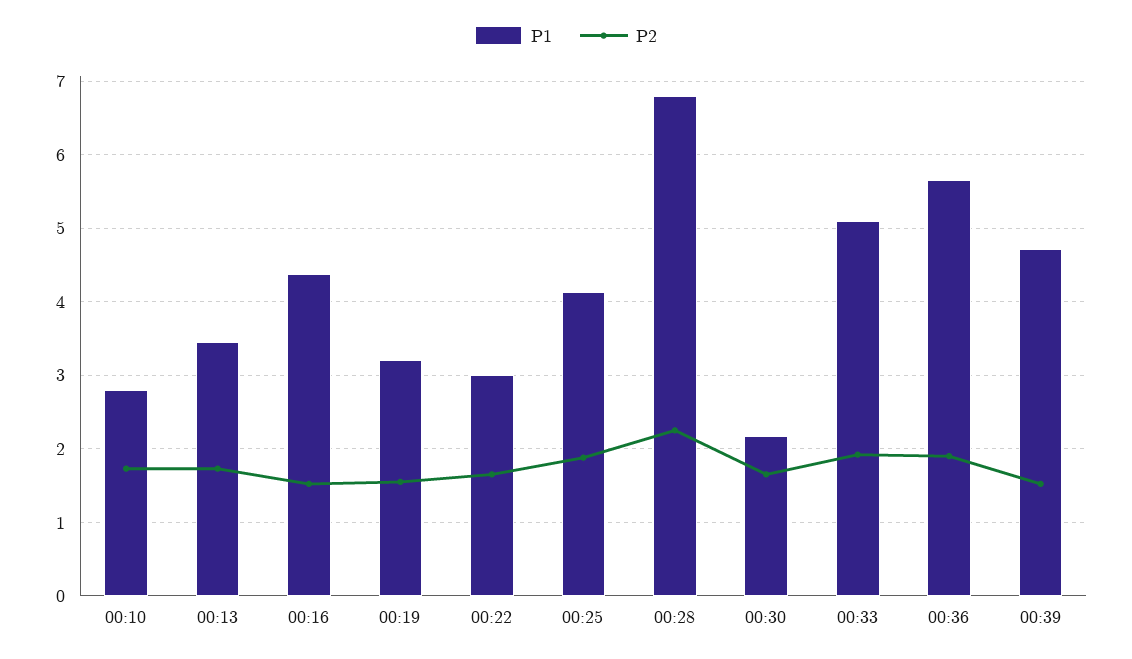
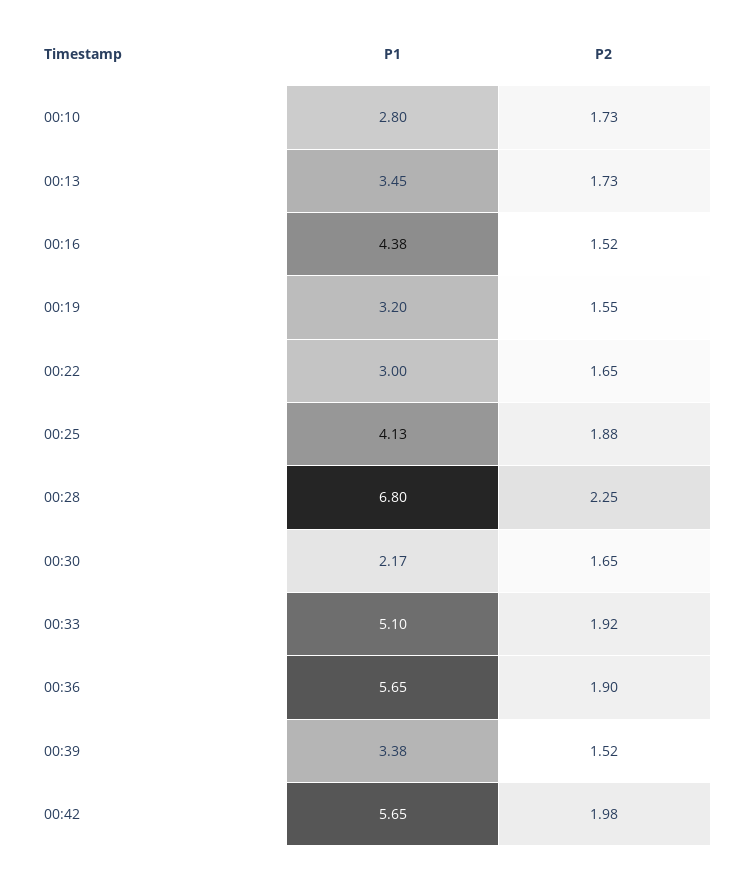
P1, 00:39: 4.7 -> 3.38
P1, 00:42: none -> 5.65
P2, 00:42: none -> 1.98

